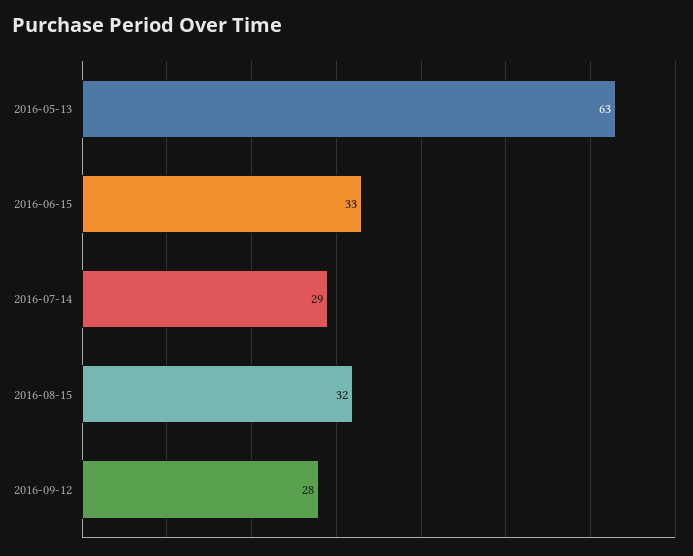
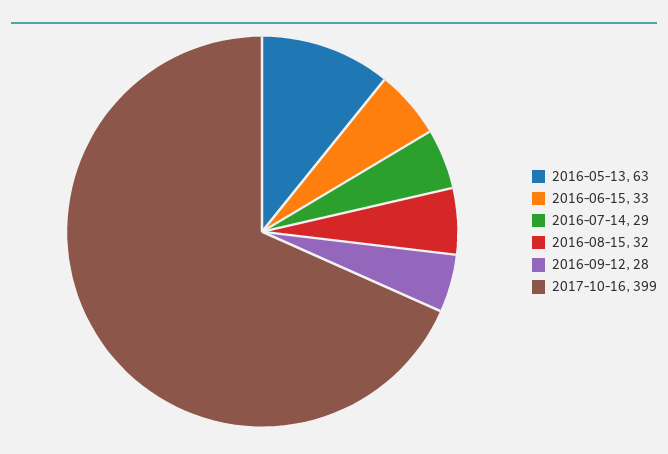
2017-10-16: none -> 399

